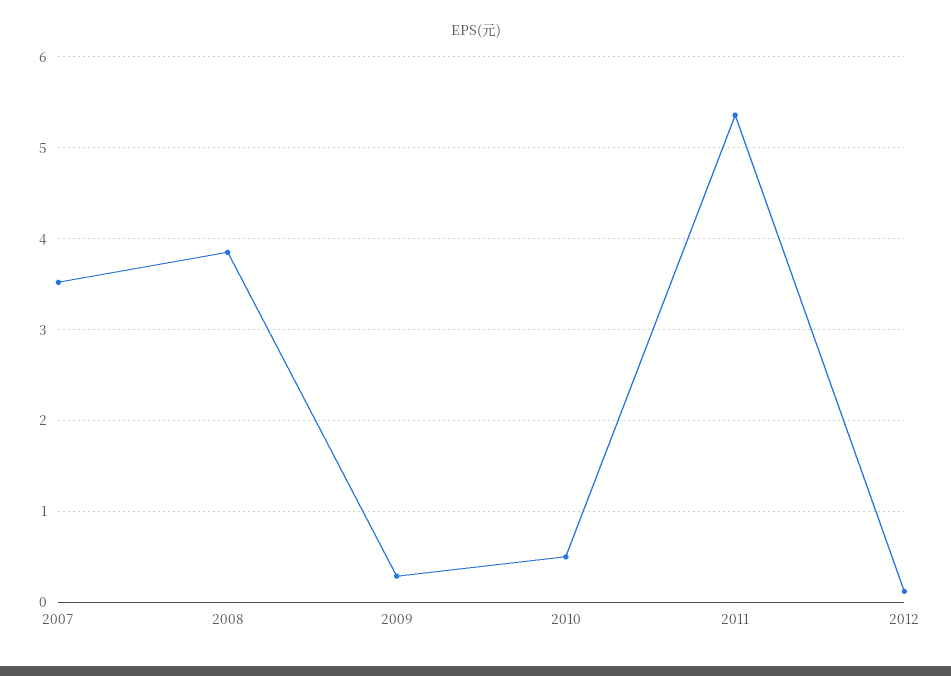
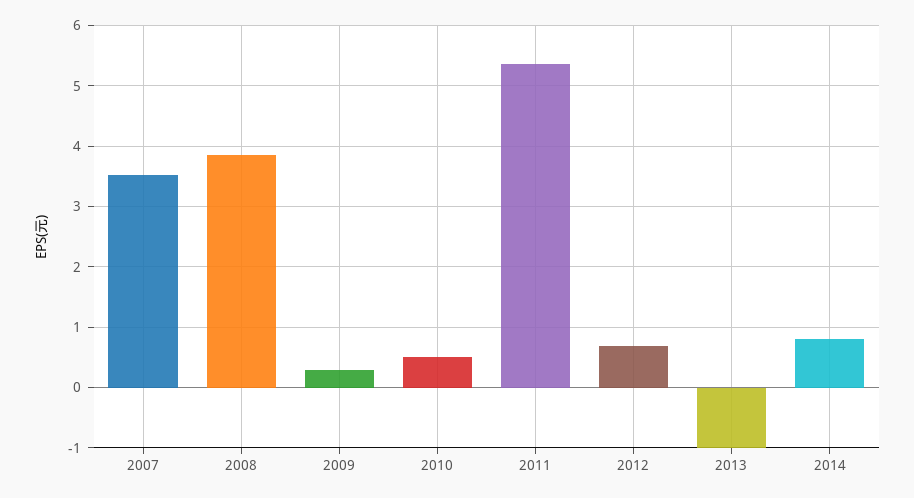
2012: 0.1 -> 0.7
2013: none -> -1
2014: none -> 0.8

